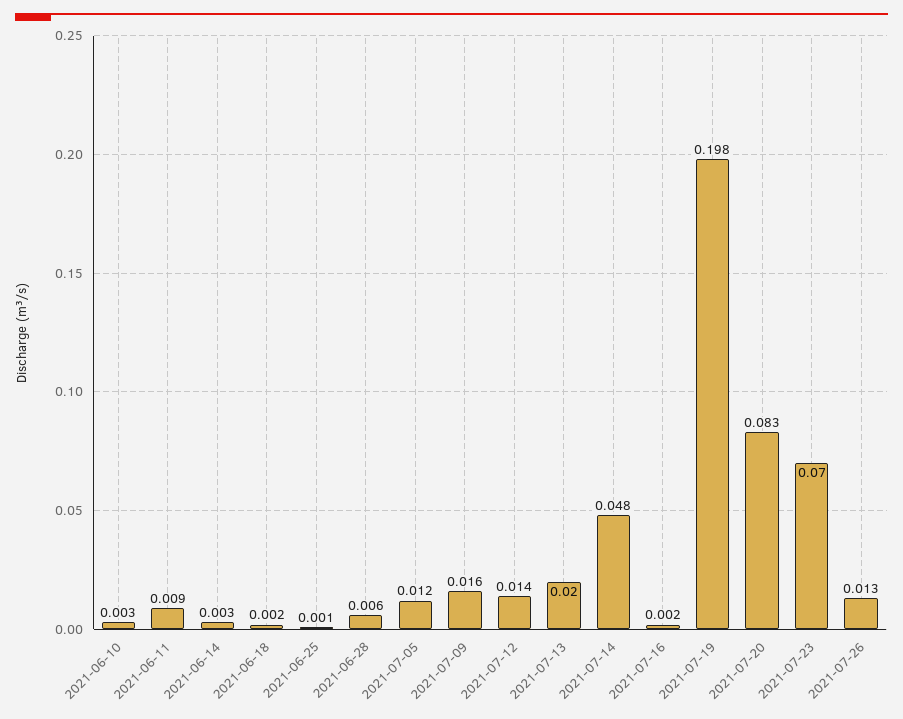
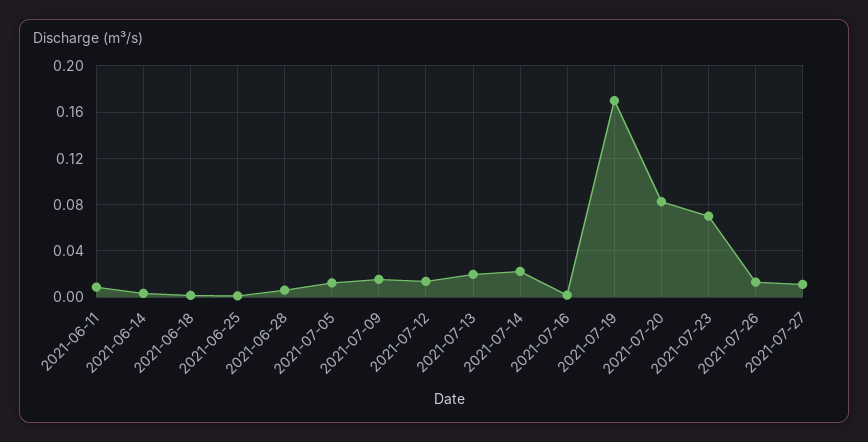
2021-06-10: 0.003 -> none
2021-07-14: 0.048 -> 0.02
2021-07-19: 0.198 -> 0.17
2021-07-27: none -> 0.01

